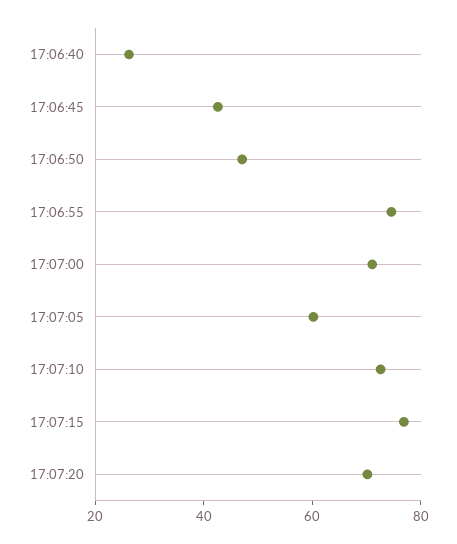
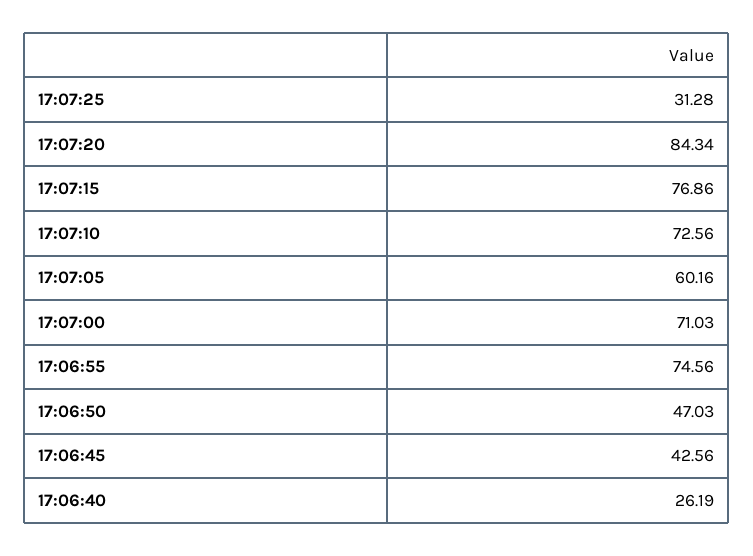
17:07:20: 70 -> 84.34
17:07:25: none -> 31.28

